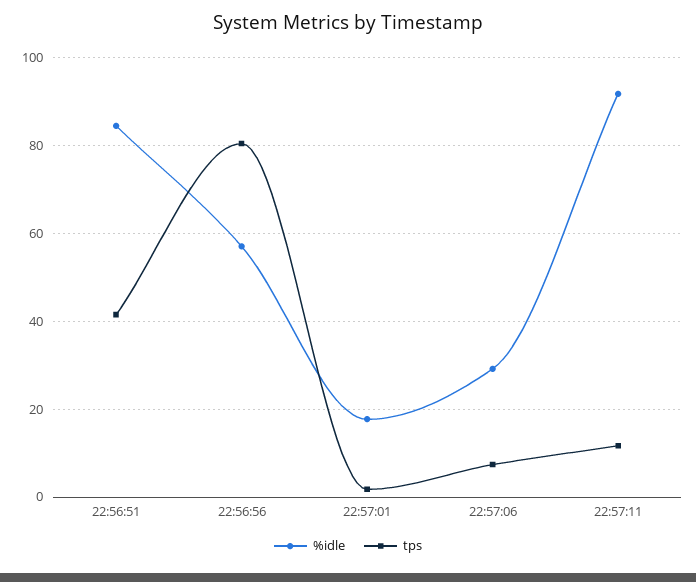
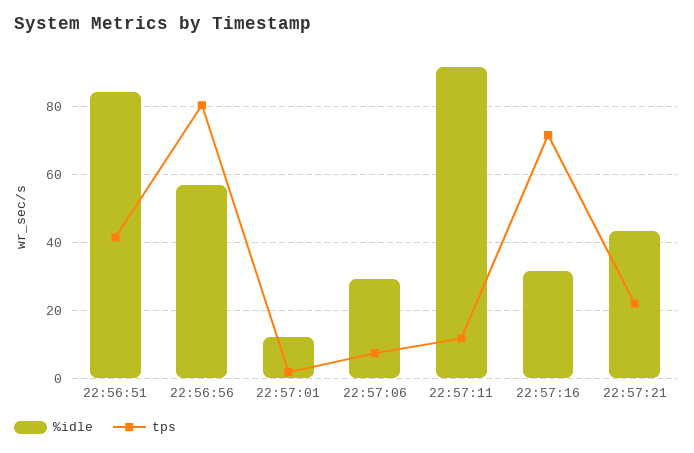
%idle, 22:57:01: 18 -> 12
%idle, 22:57:16: none -> 32
tps, 22:57:16: none -> 72
%idle, 22:57:21: none -> 44
tps, 22:57:21: none -> 22

